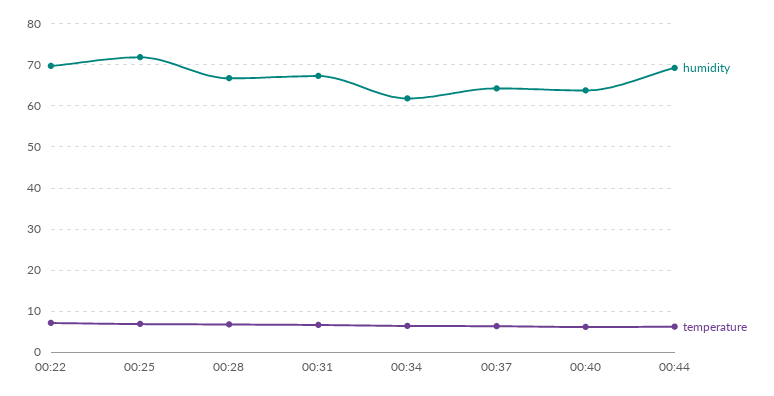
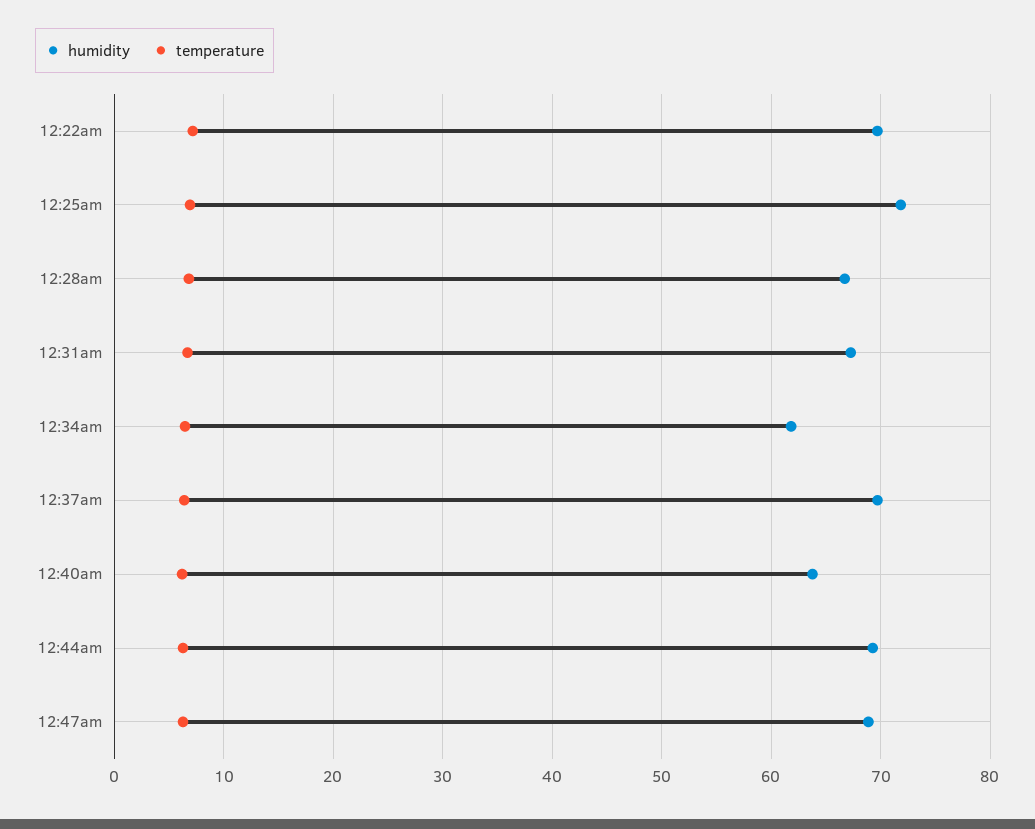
humidity, 00:37: 64 -> 70
humidity, 12:47am: none -> 69
temperature, 12:47am: none -> 6

